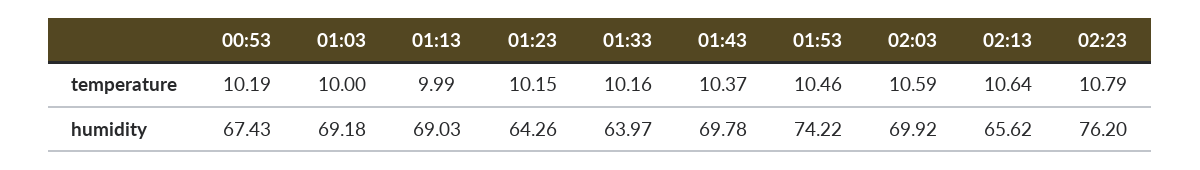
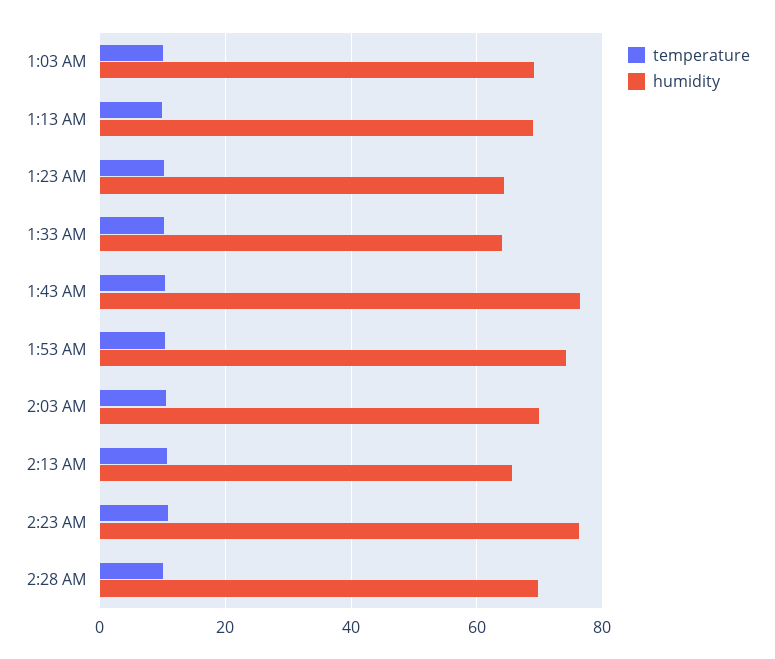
temperature, 00:53: 10.19 -> none
humidity, 00:53: 67.43 -> none
humidity, 01:43: 69.78 -> 76
temperature, 2:28 AM: none -> 10
humidity, 2:28 AM: none -> 70

